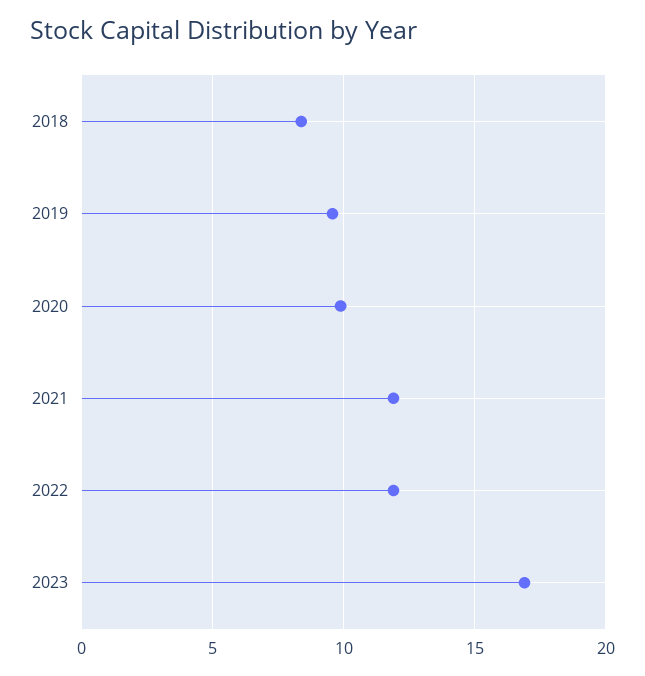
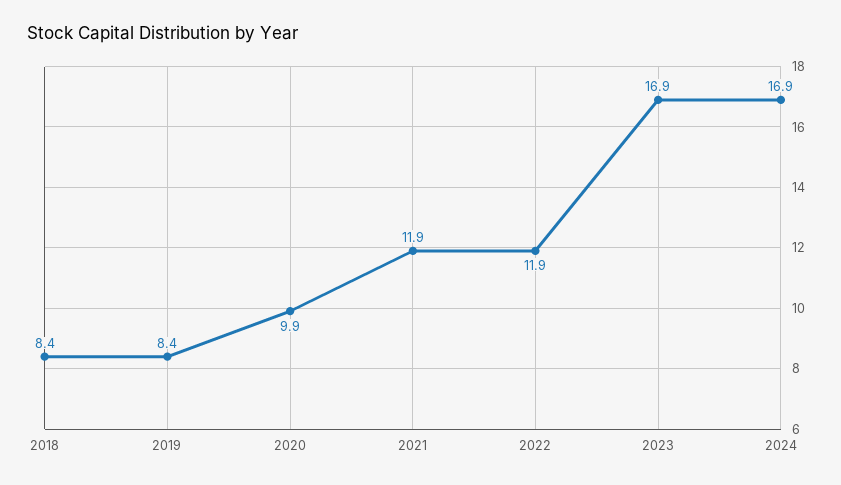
2019: 9.5 -> 8.4
2024: none -> 16.9

